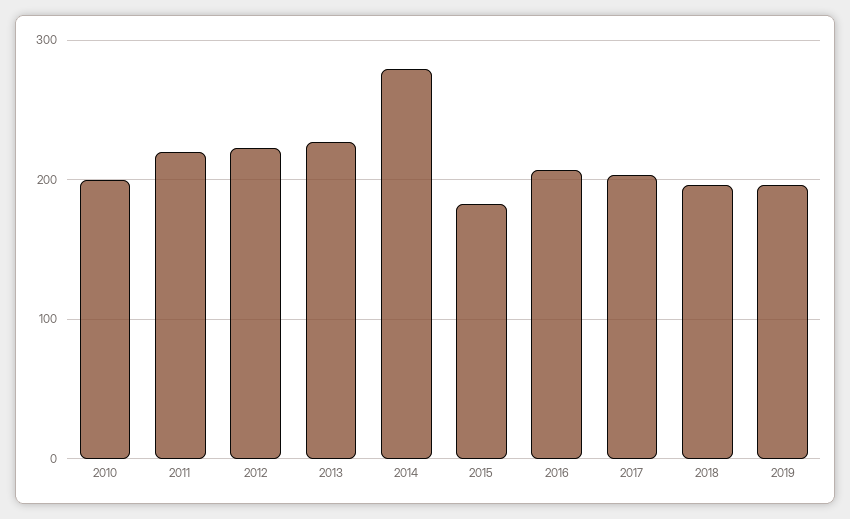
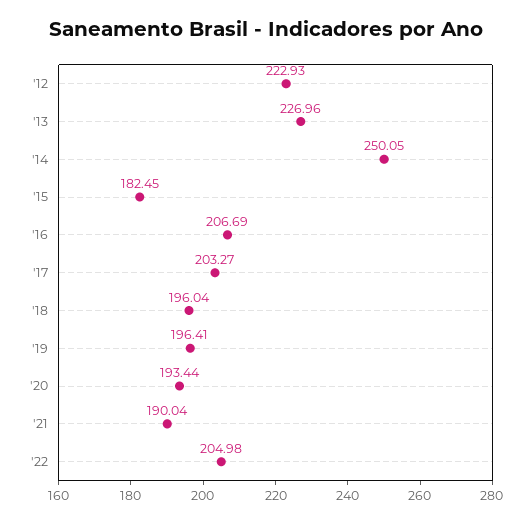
2010: 200 -> none
2011: 220 -> none
2014: 280 -> 250.05
'20: none -> 193.44
'21: none -> 190.04
'22: none -> 204.98

